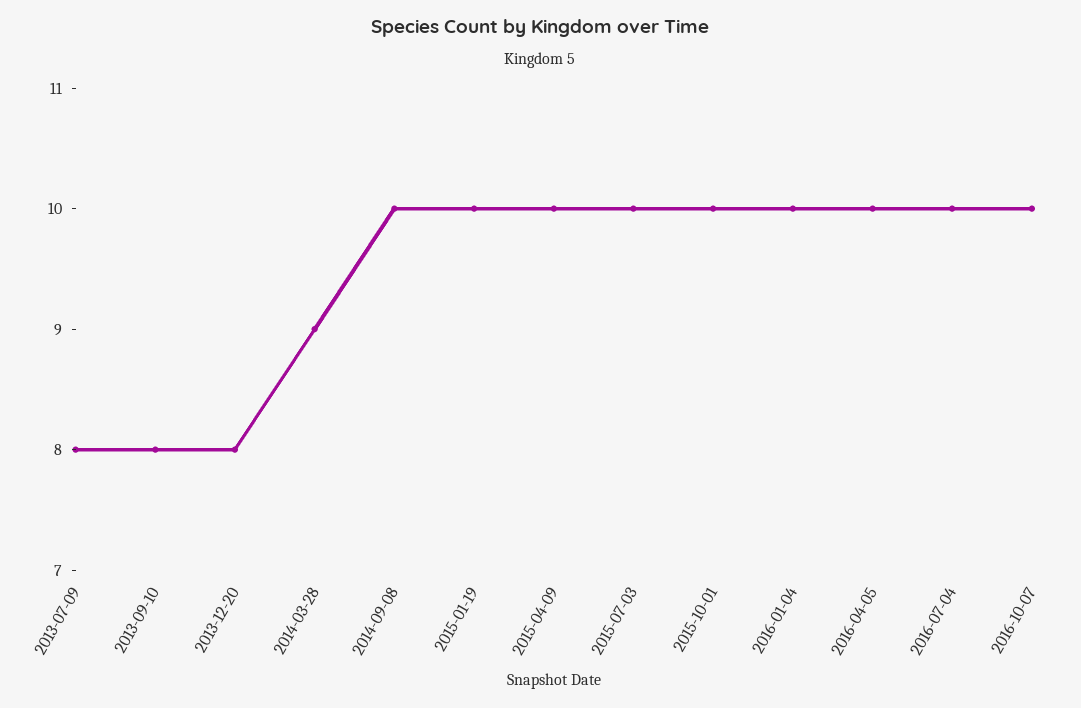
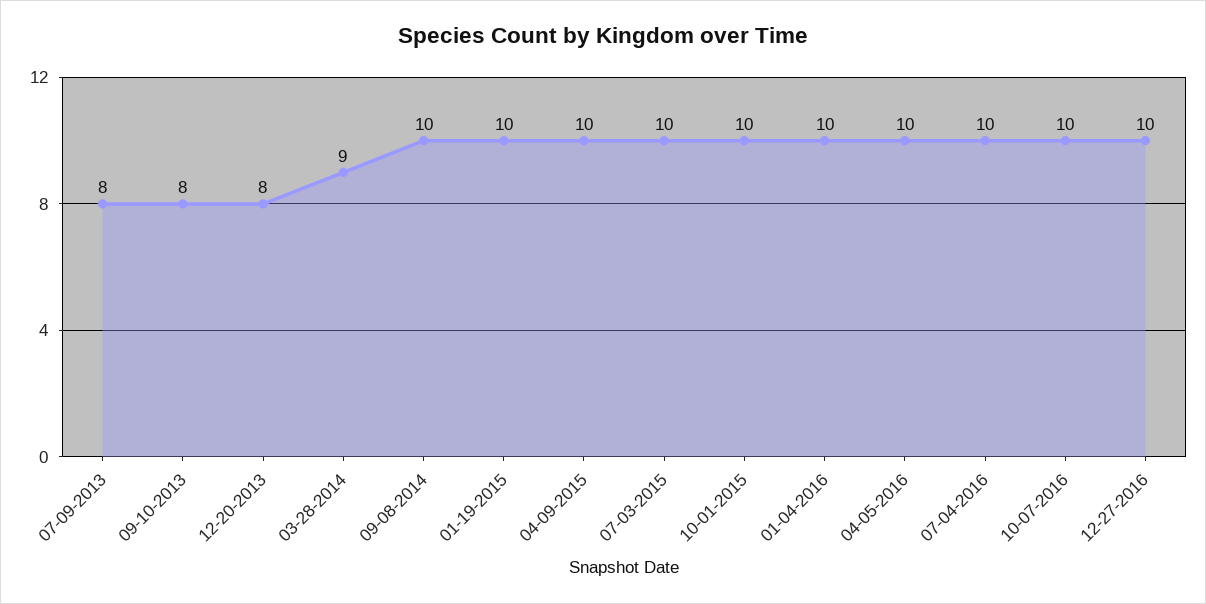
12-27-2016: none -> 10

